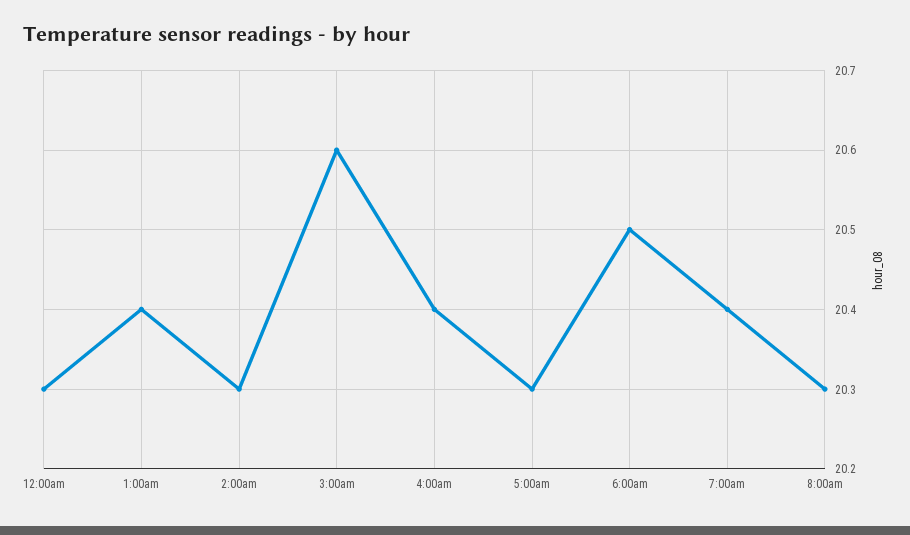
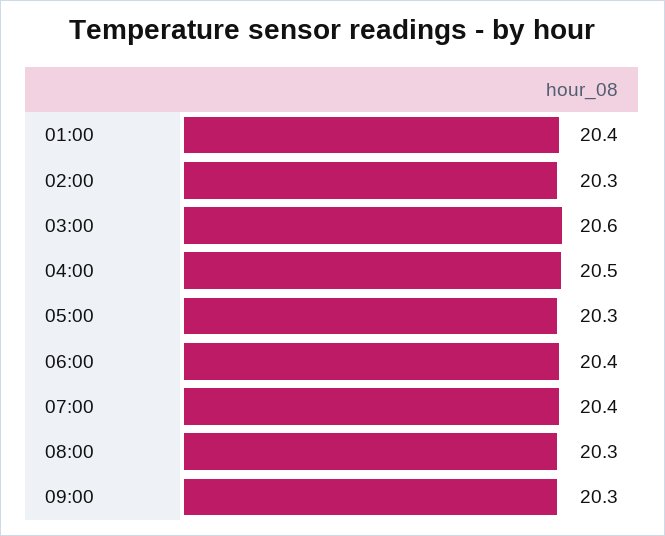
12:00am: 20.3 -> none
4:00am: 20.4 -> 20.5
6:00am: 20.5 -> 20.4
09:00: none -> 20.3

